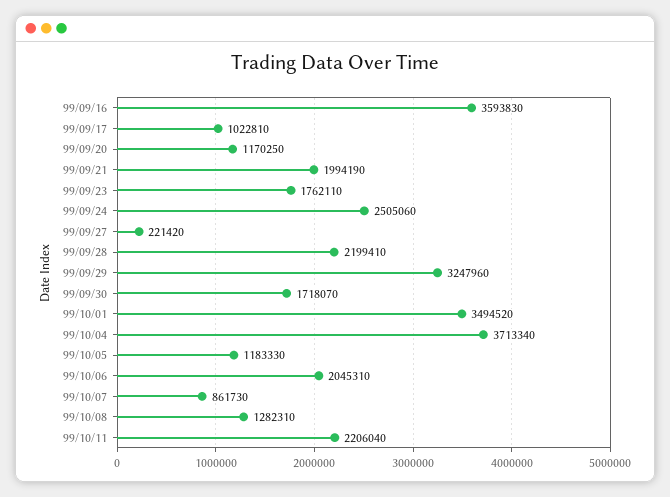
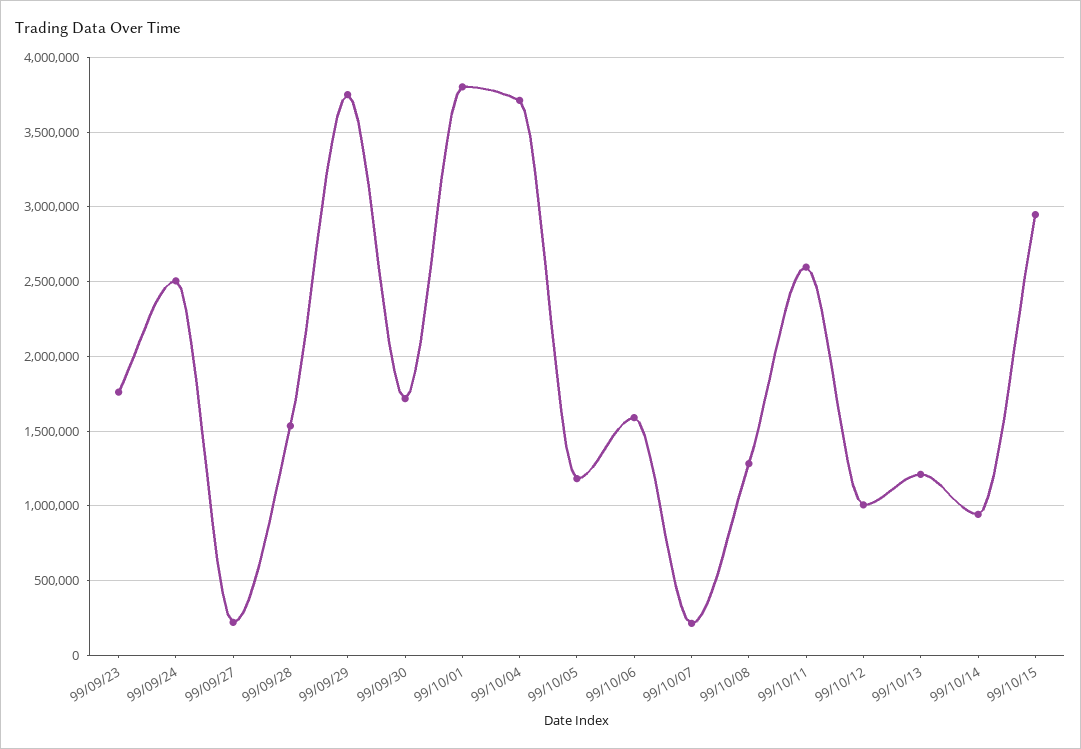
99/09/16: 3593830 -> none
99/09/17: 1022810 -> none
99/09/20: 1170250 -> none
99/09/21: 1994190 -> none
99/09/28: 2199410 -> 1550000
99/09/29: 3247960 -> 3750000
99/10/01: 3494520 -> 3800000
99/10/06: 2045310 -> 1600000
99/10/07: 861730 -> 200000
99/10/11: 2206040 -> 2600000
99/10/12: none -> 1000000
99/10/13: none -> 1200000
99/10/14: none -> 950000
99/10/15: none -> 2950000

